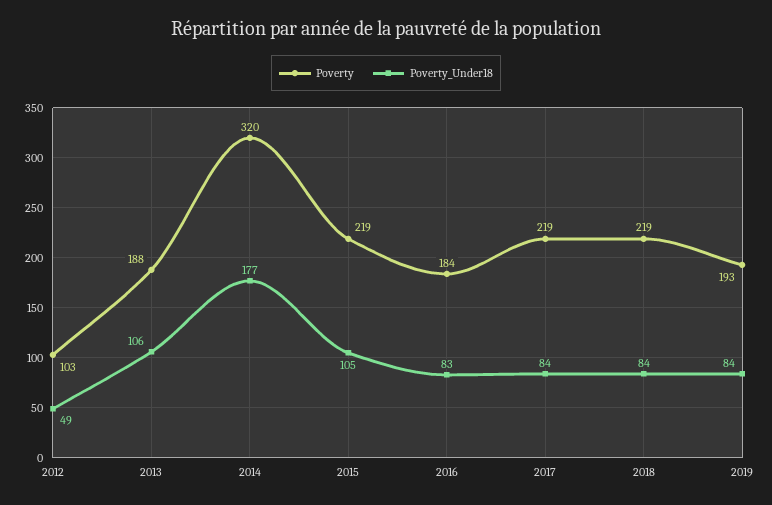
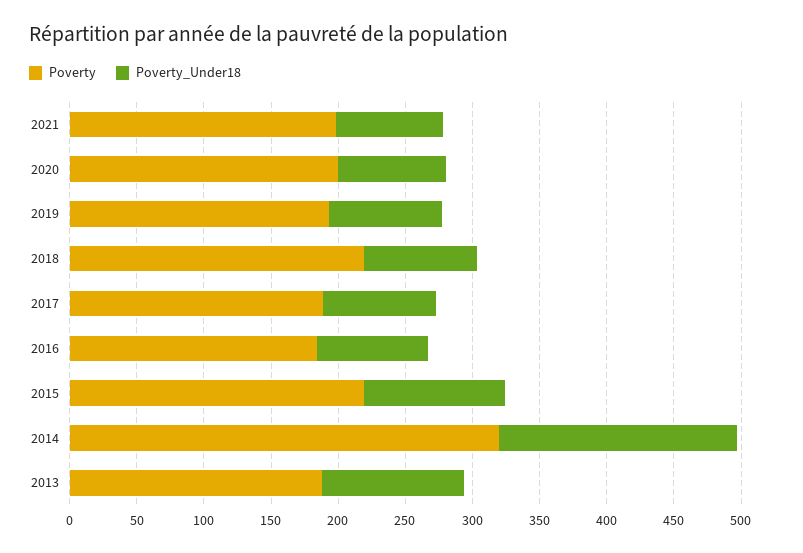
Poverty, 2012: 103 -> none
Poverty_Under18, 2012: 49 -> none
Poverty, 2017: 219 -> 190
Poverty, 2021: none -> 200
Poverty_Under18, 2021: none -> 80
Poverty, 2020: none -> 200
Poverty_Under18, 2020: none -> 80

